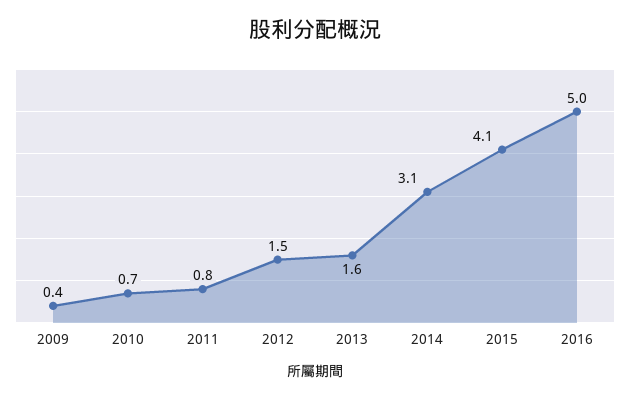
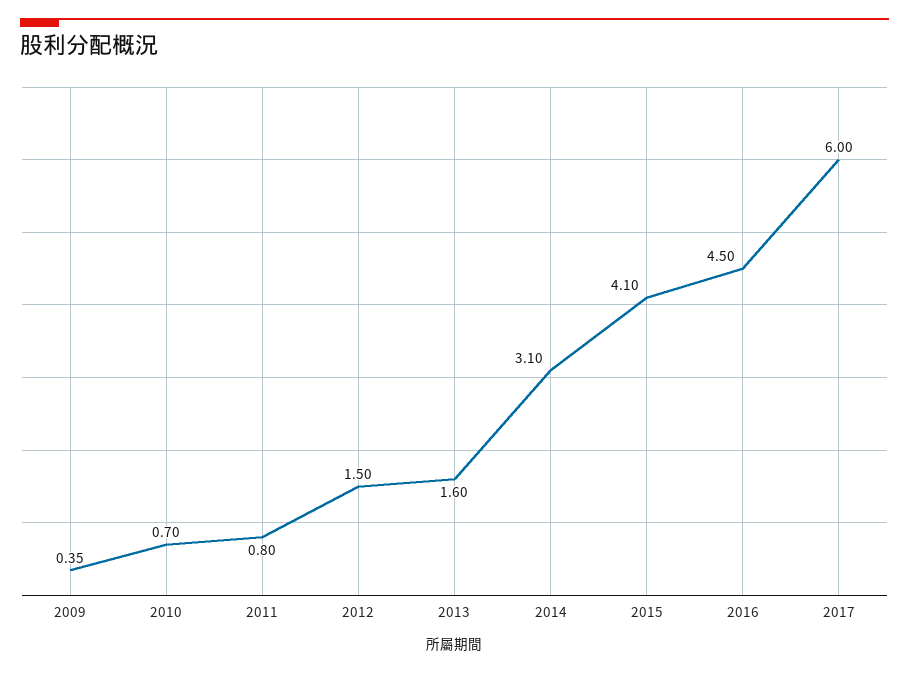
2016: 5 -> 4.5
2017: none -> 6

